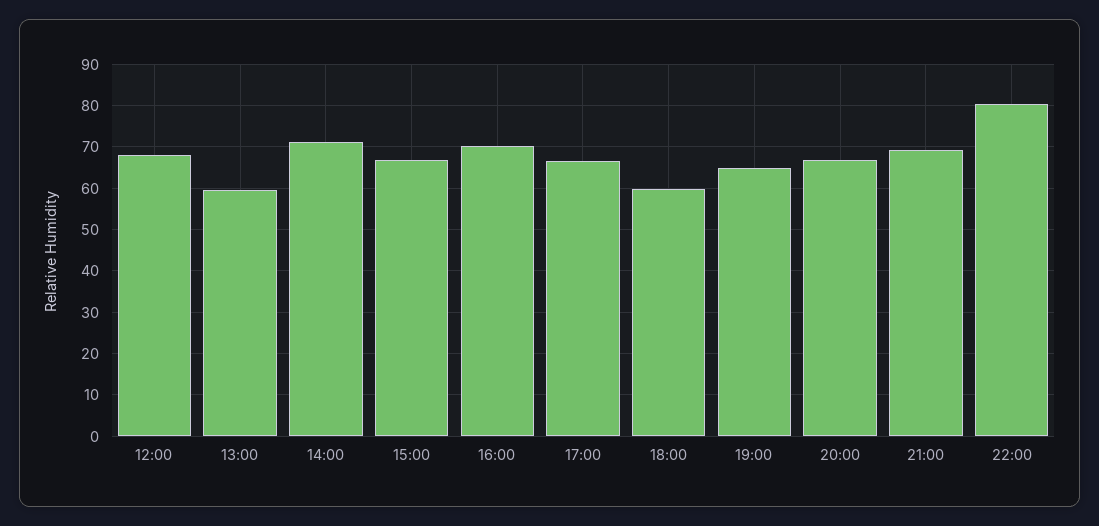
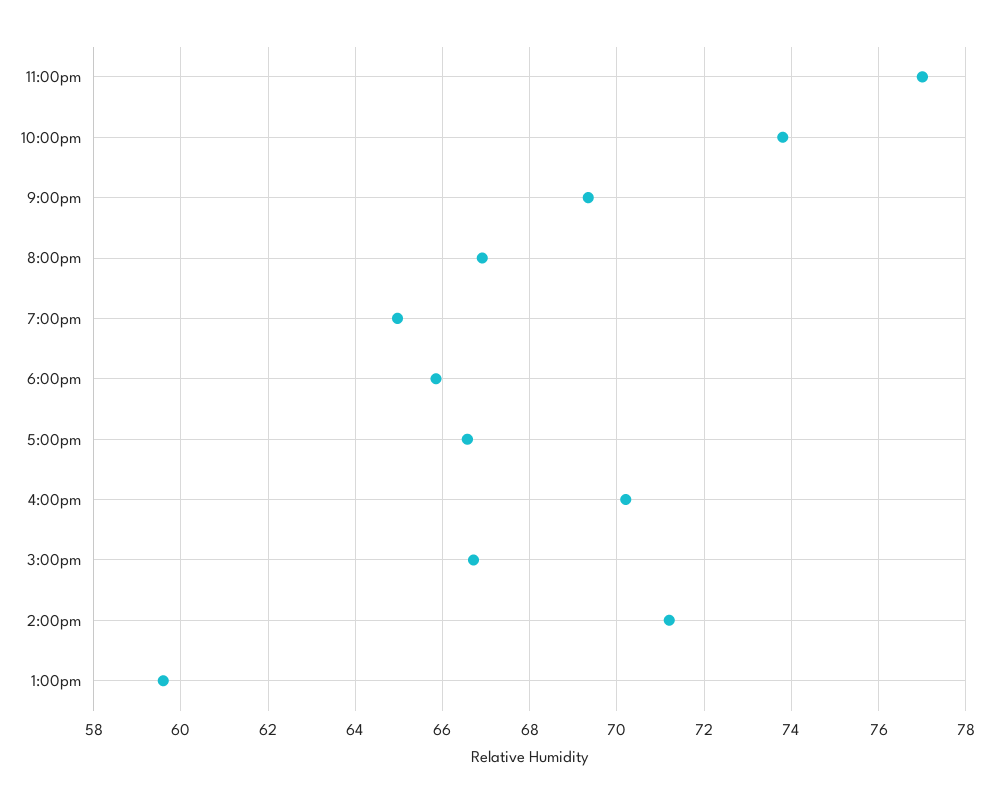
12:00: 68 -> none
18:00: 60 -> 65.8
22:00: 80 -> 73.8
11:00pm: none -> 77

